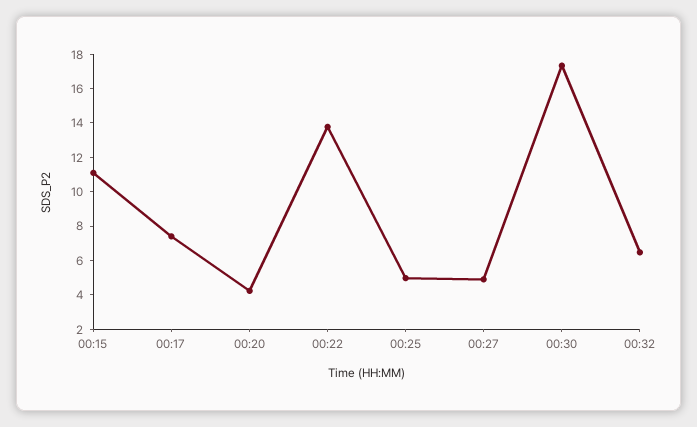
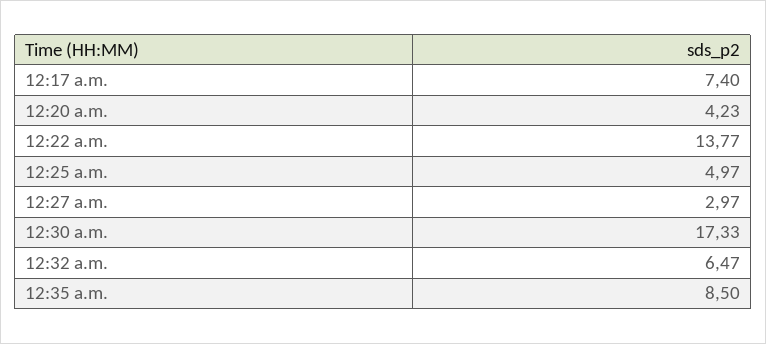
00:15: 11 -> none
00:27: 5 -> 2.97
12:35 a.m.: none -> 8.5

